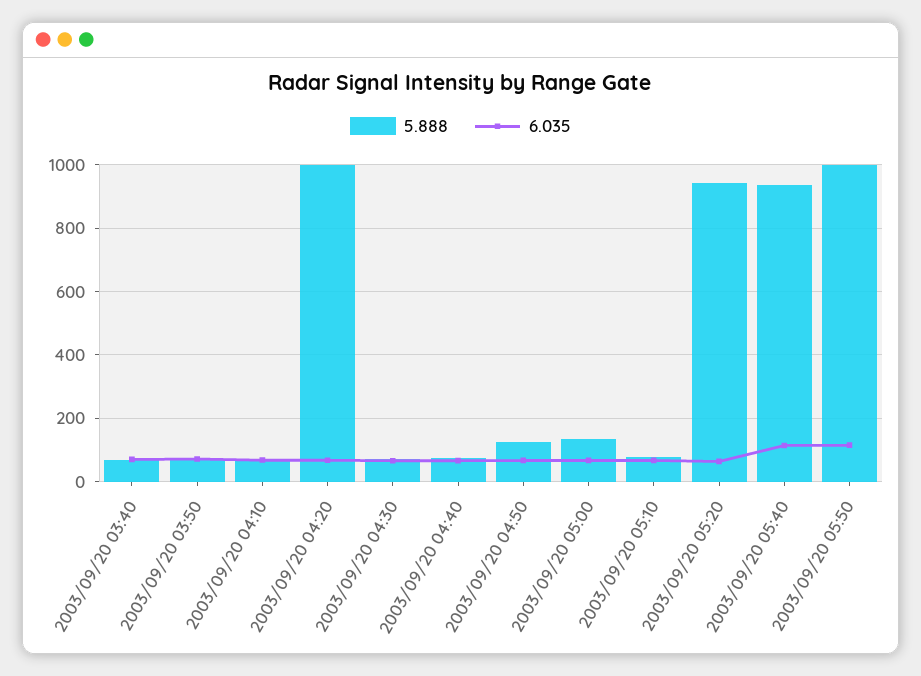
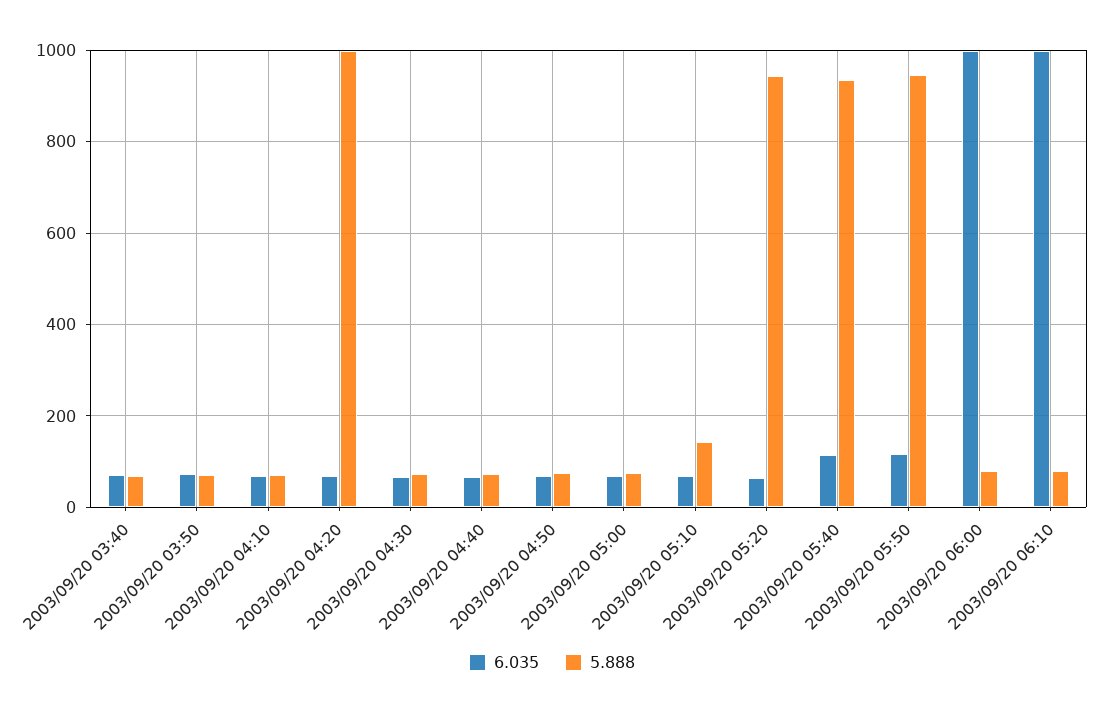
5.888, 2003/09/20 04:50: 120 -> 80
5.888, 2003/09/20 05:00: 140 -> 80
5.888, 2003/09/20 05:10: 80 -> 140
5.888, 2003/09/20 05:50: 1000 -> 940
6.035, 2003/09/20 06:00: none -> 1000
5.888, 2003/09/20 06:00: none -> 80
6.035, 2003/09/20 06:10: none -> 1000
5.888, 2003/09/20 06:10: none -> 80

